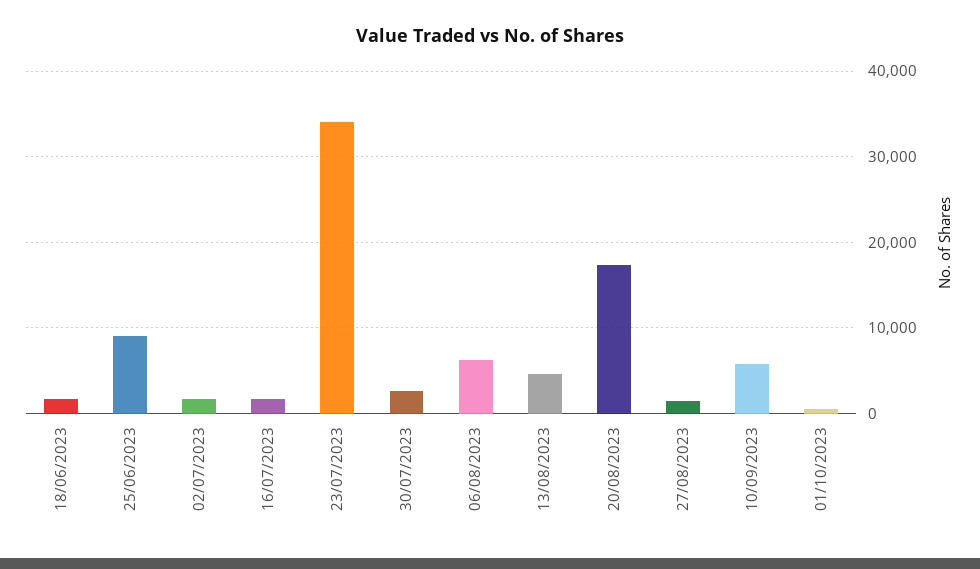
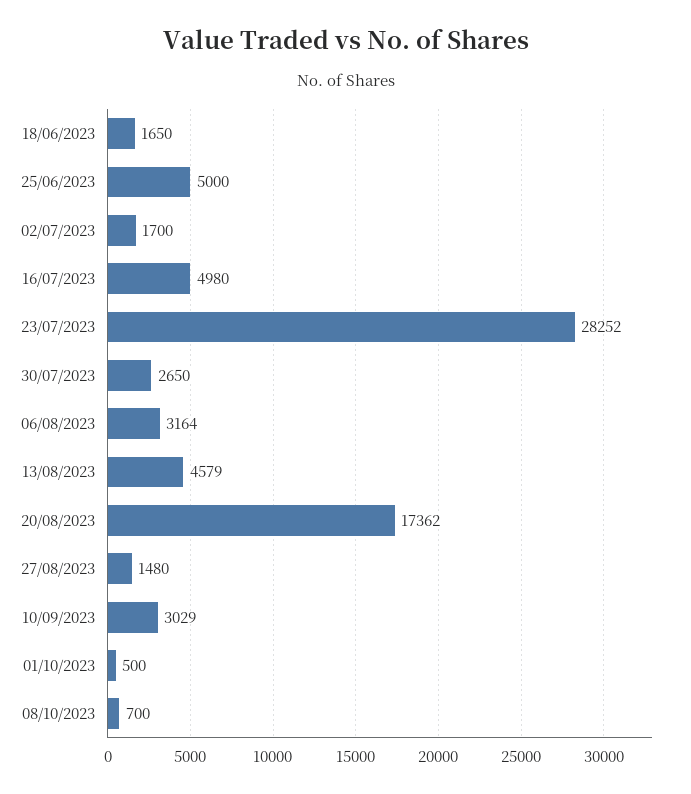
25/06/2023: 9000 -> 5000
16/07/2023: 2000 -> 4980
23/07/2023: 34000 -> 28252
06/08/2023: 6000 -> 3164
10/09/2023: 6000 -> 3029
08/10/2023: none -> 700

